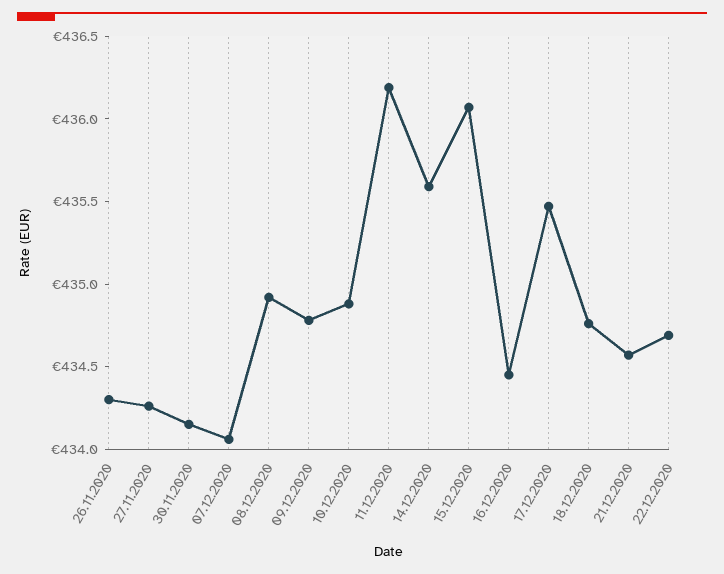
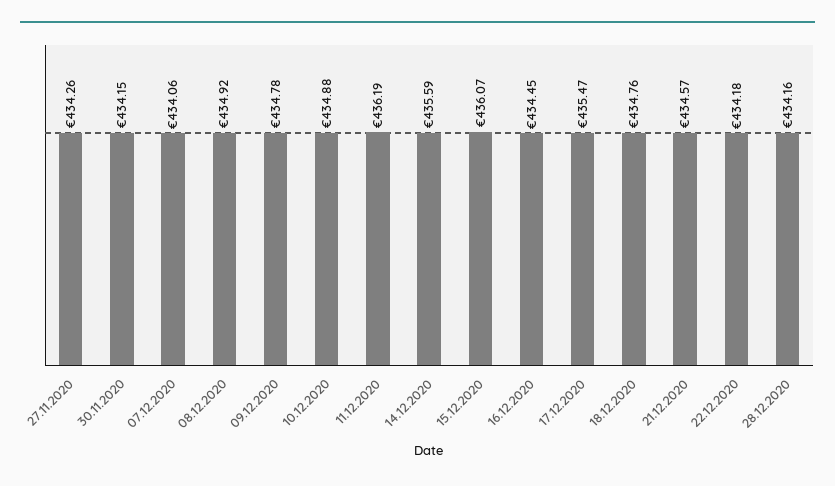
26.11.2020: 434.3 -> none
22.12.2020: 434.7 -> 434.18
28.12.2020: none -> 434.16

